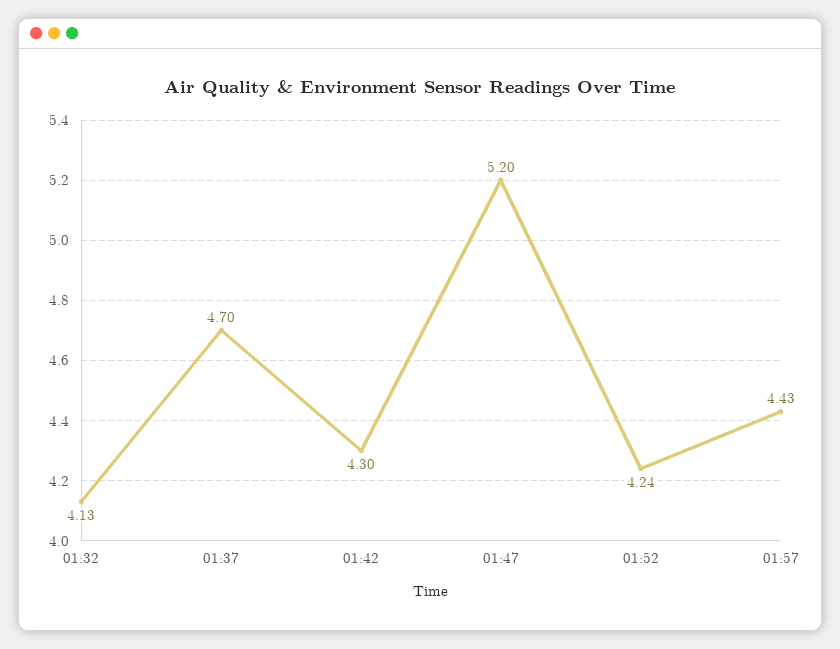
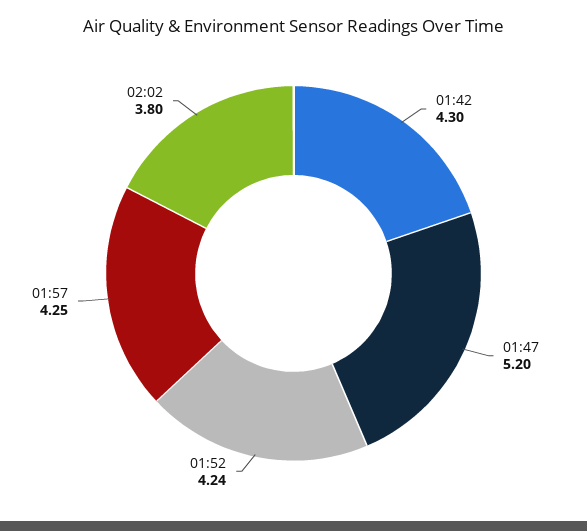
01:32: 4.13 -> none
01:37: 4.7 -> none
01:57: 4.43 -> 4.25
02:02: none -> 3.8

